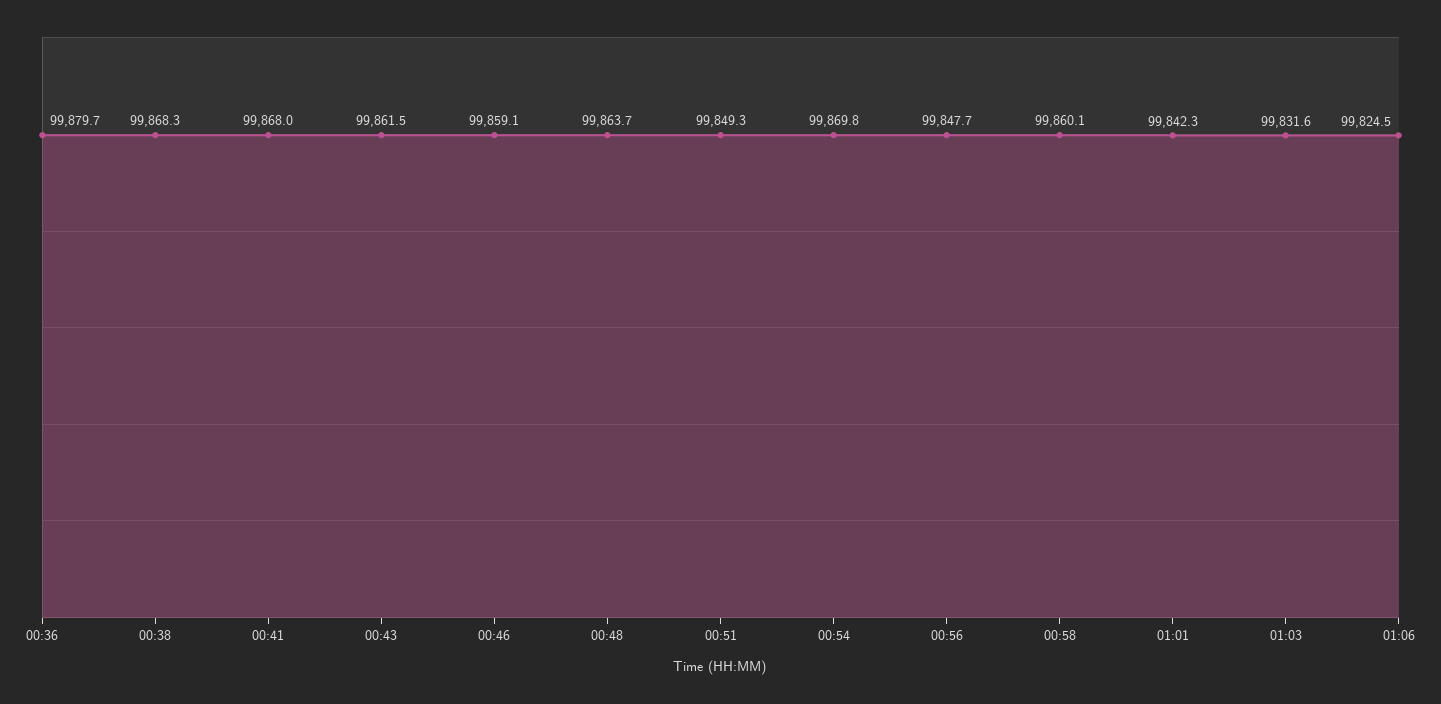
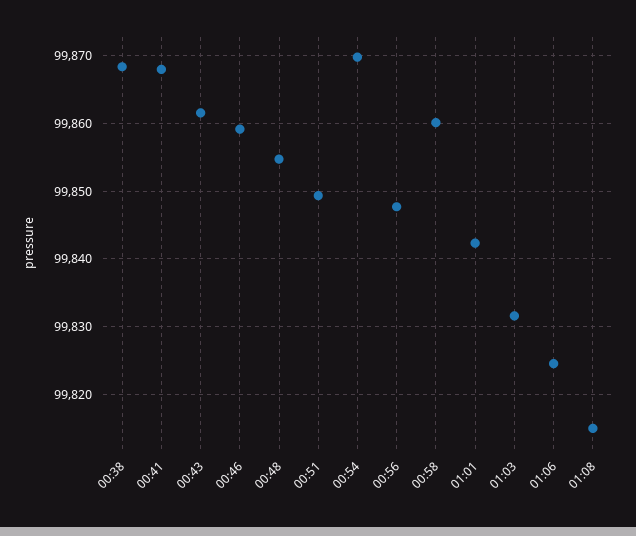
00:36: 99879.7 -> none
00:48: 99863.7 -> 99855
01:08: none -> 99815

